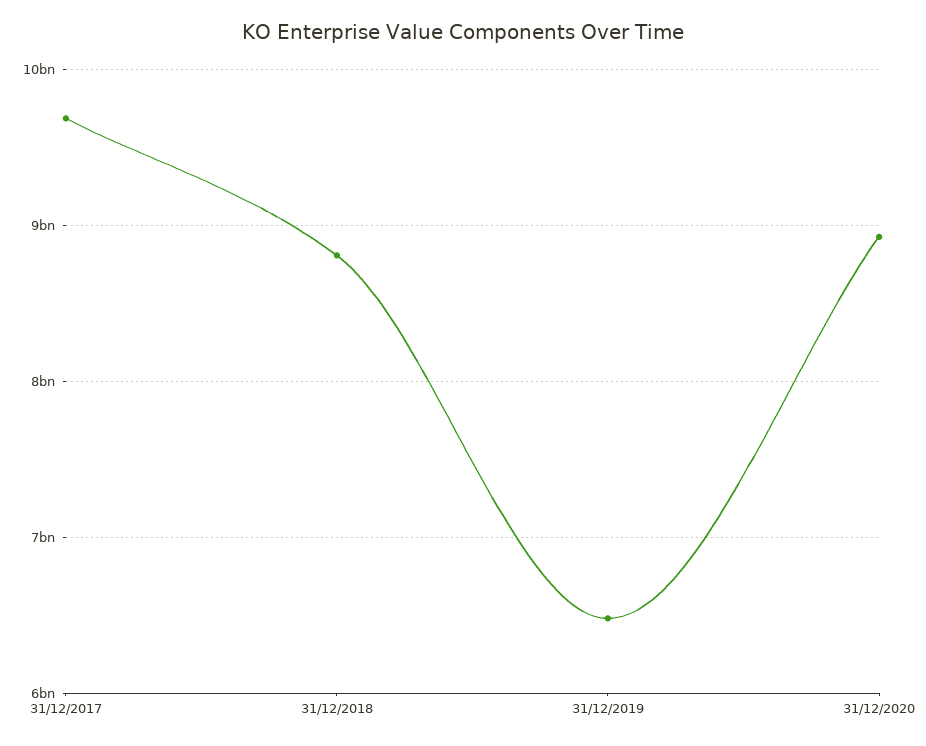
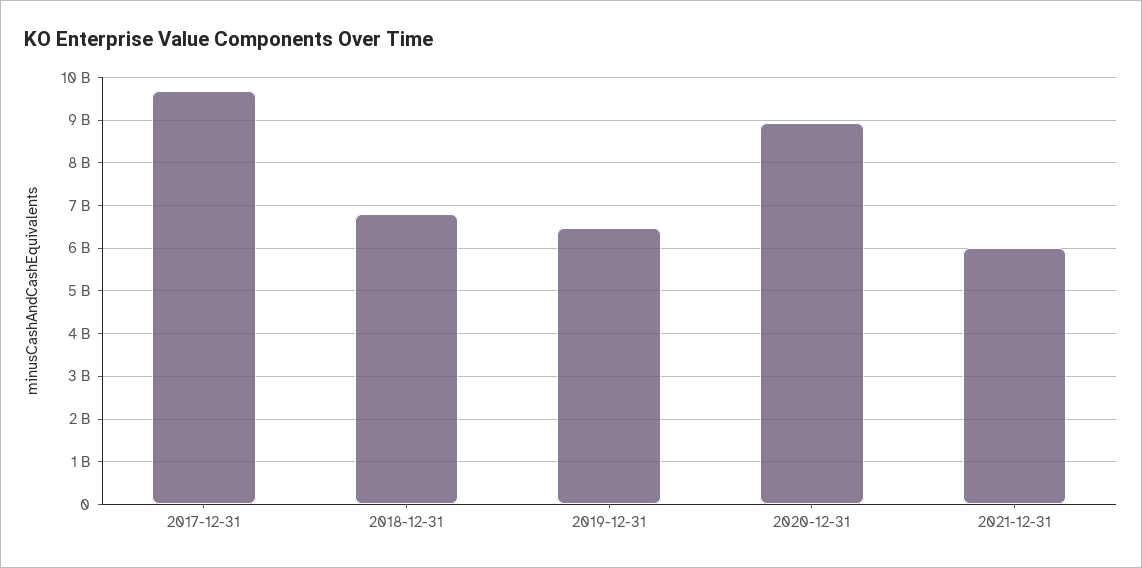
31/12/2018: 8800000000 -> 6800000000
2021-12-31: none -> 6000000000

